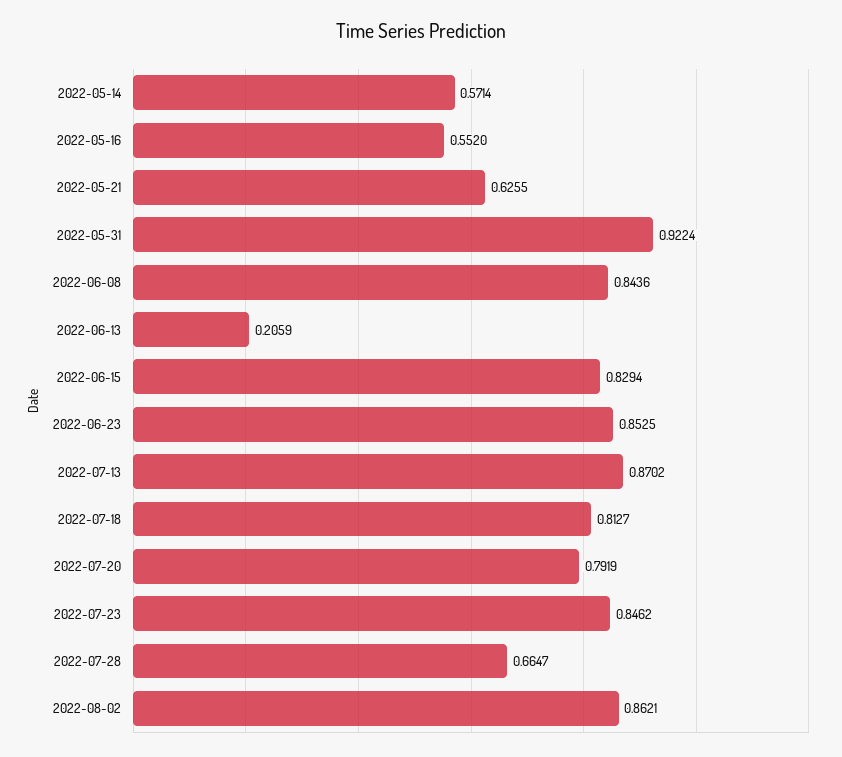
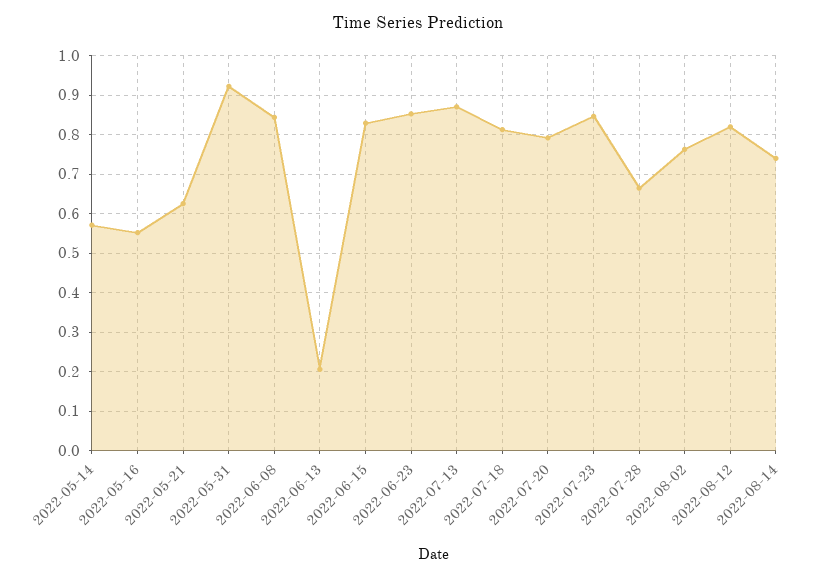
2022-08-02: 0.8621 -> 0.76
2022-08-12: none -> 0.82
2022-08-14: none -> 0.74

